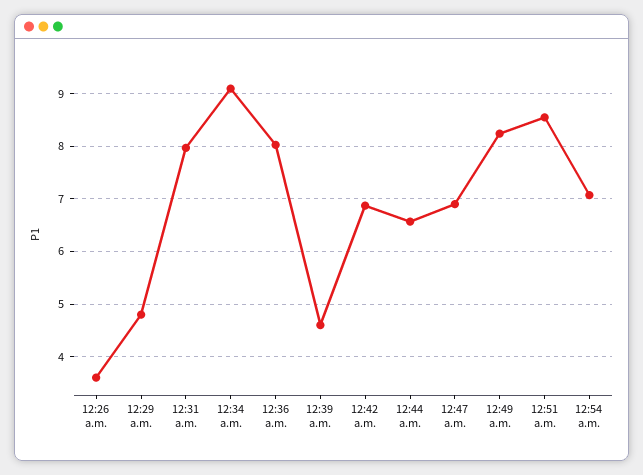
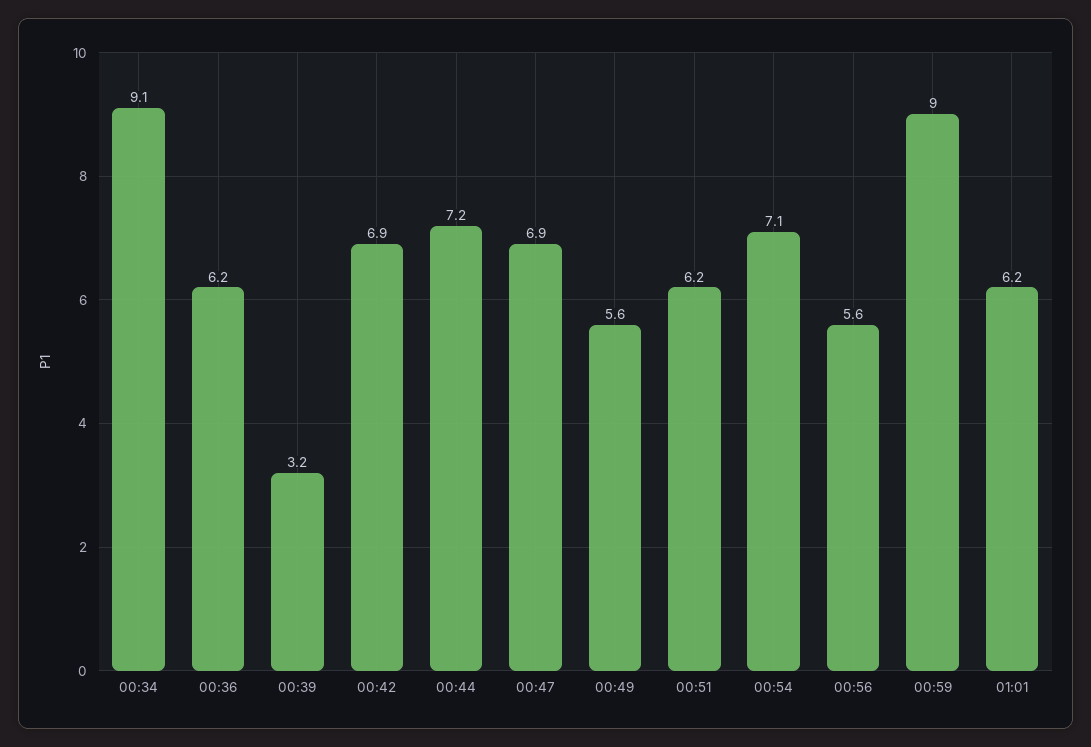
12:26 a.m.: 3.6 -> none
12:29 a.m.: 4.8 -> none
12:31 a.m.: 8 -> none
12:36 a.m.: 8 -> 6.2
12:39 a.m.: 4.6 -> 3.2
12:44 a.m.: 6.6 -> 7.2
12:49 a.m.: 8.2 -> 5.6
12:51 a.m.: 8.6 -> 6.2
00:56: none -> 5.6
00:59: none -> 9
01:01: none -> 6.2

